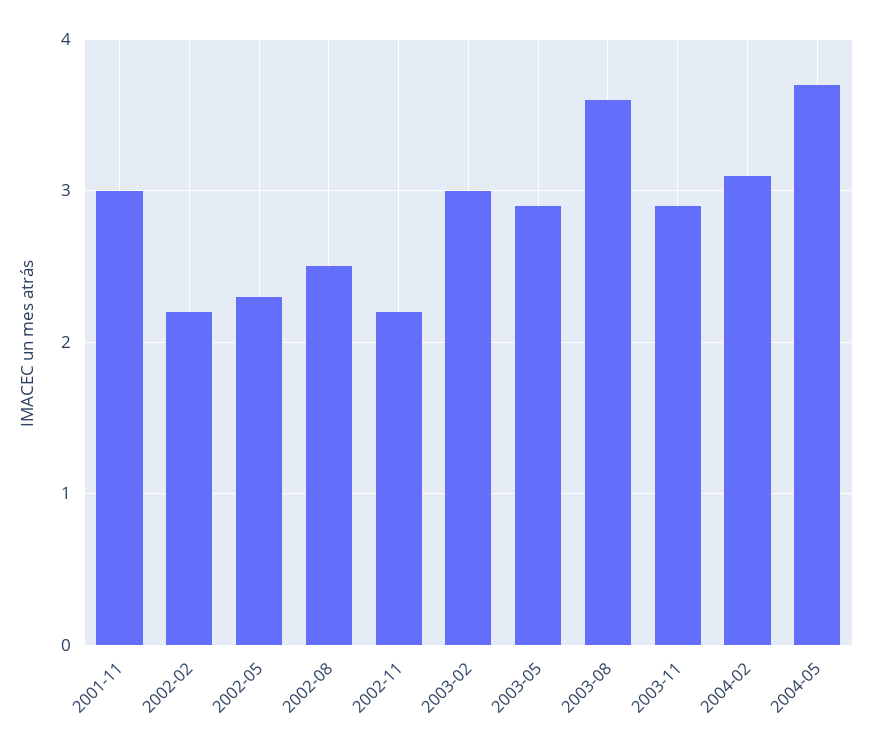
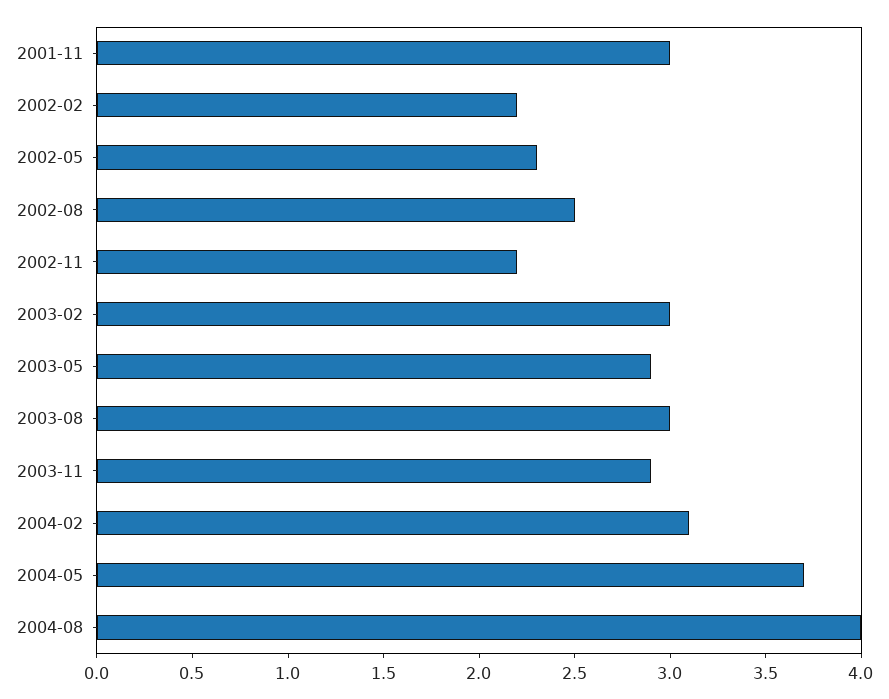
2003-08: 3.6 -> 3
2004-08: none -> 4

